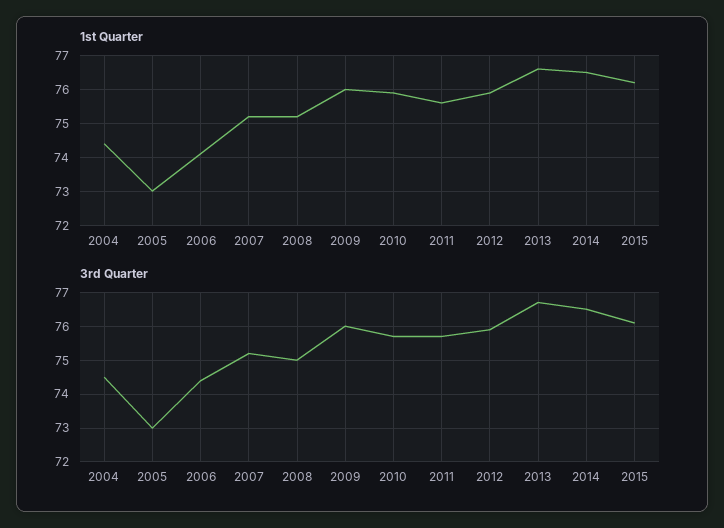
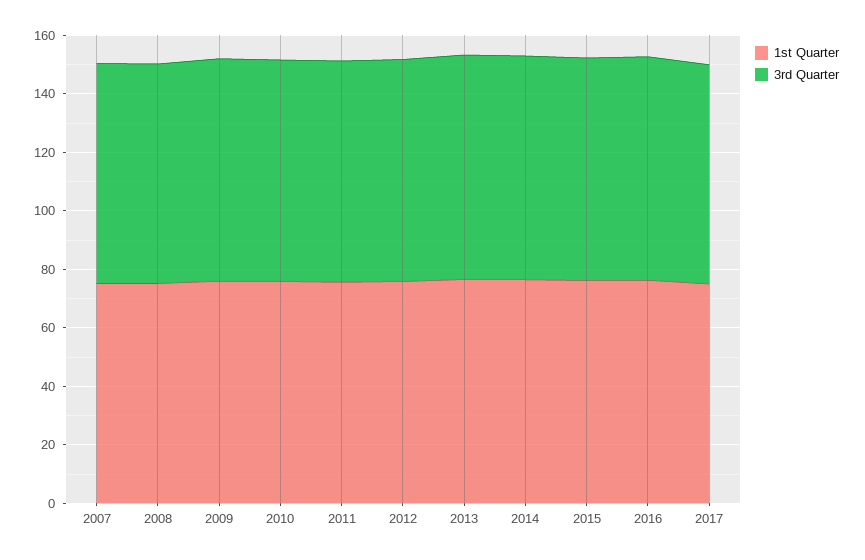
1st Quarter, 2004: 74.5 -> none
1st Quarter, 2005: 73 -> none
1st Quarter, 2006: 74 -> none
3rd Quarter, 2004: 74.5 -> none
3rd Quarter, 2005: 73 -> none
3rd Quarter, 2006: 74.5 -> none
1st Quarter, 2016: none -> 75
3rd Quarter, 2016: none -> 75
1st Quarter, 2017: none -> 75
3rd Quarter, 2017: none -> 75

